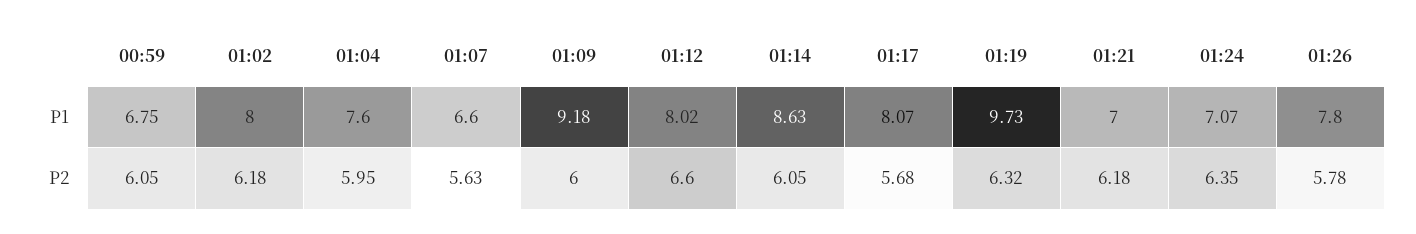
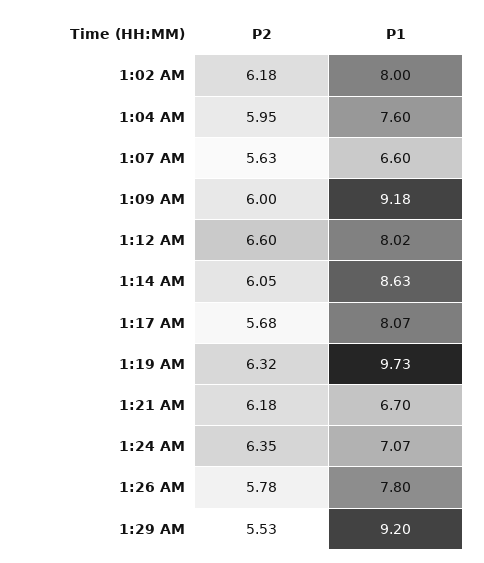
00:59, P1: 6.75 -> none
01:21, P1: 7 -> 6.7
00:59, P2: 6.05 -> none
1:29 AM, P2: none -> 5.53
1:29 AM, P1: none -> 9.2

